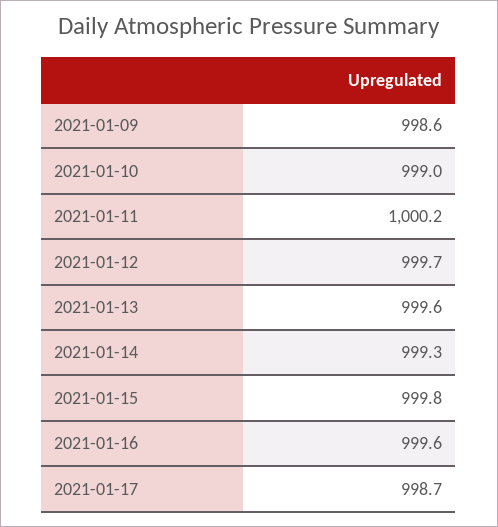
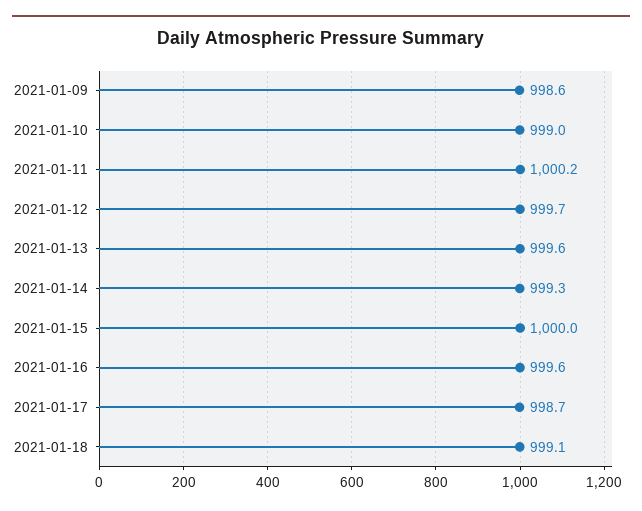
2021-01-15: 999.8 -> 1000
2021-01-18: none -> 999.1

